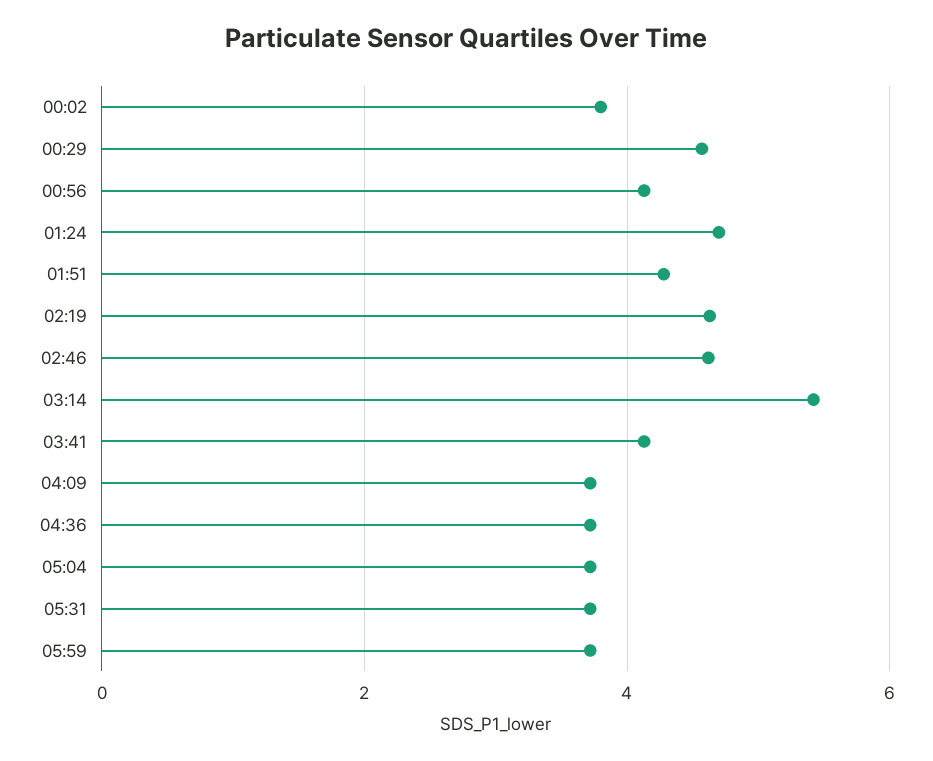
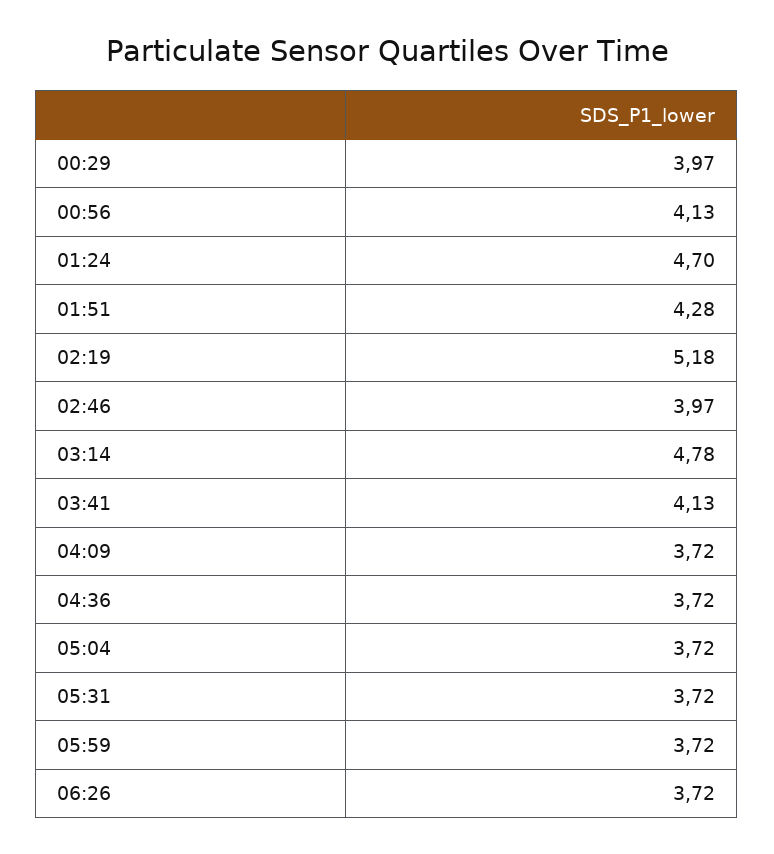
00:02: 3.8 -> none
00:29: 4.6 -> 3.97
02:19: 4.6 -> 5.18
02:46: 4.6 -> 3.97
03:14: 5.4 -> 4.78
06:26: none -> 3.72

